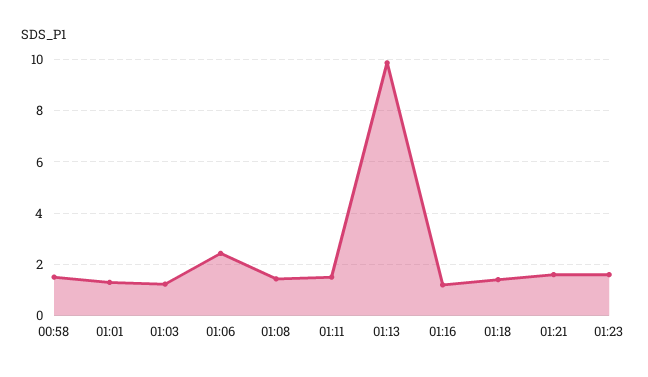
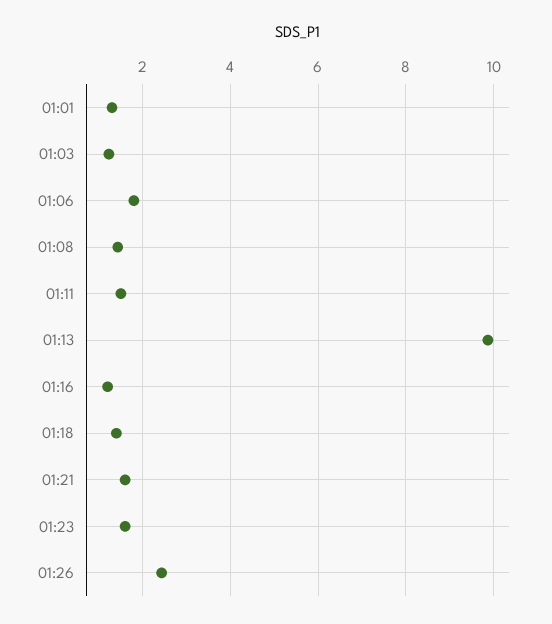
00:58: 1.5 -> none
01:06: 2.5 -> 1.8
01:26: none -> 2.4

